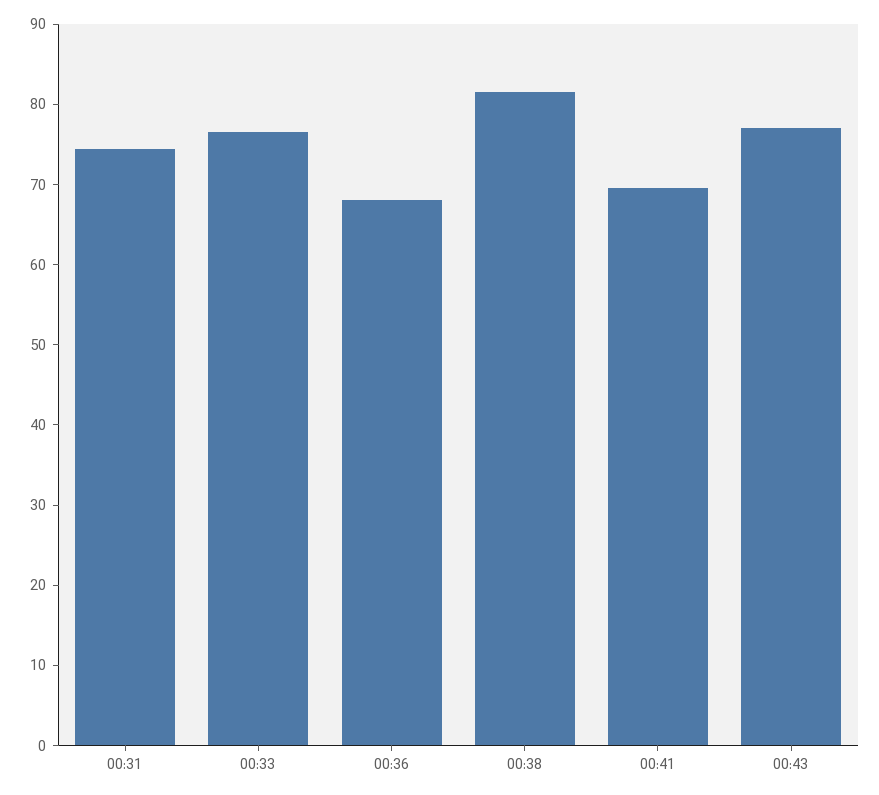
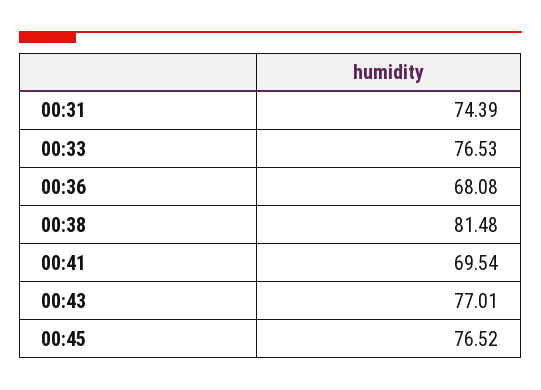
00:45: none -> 76.52

